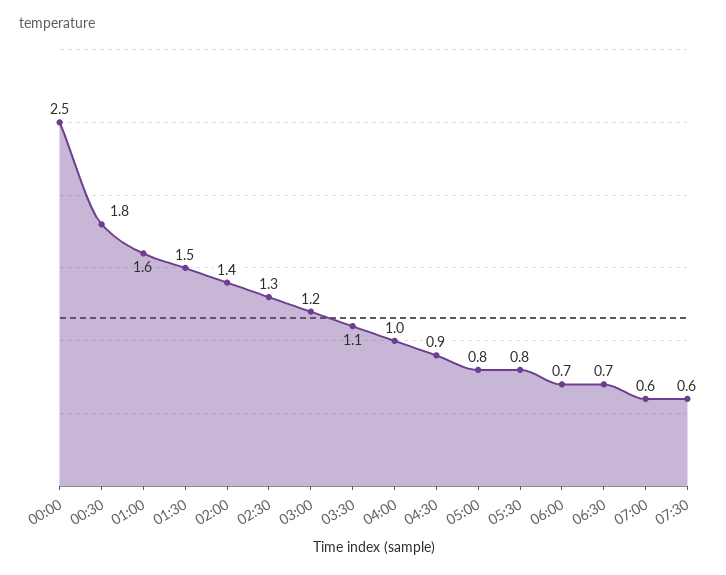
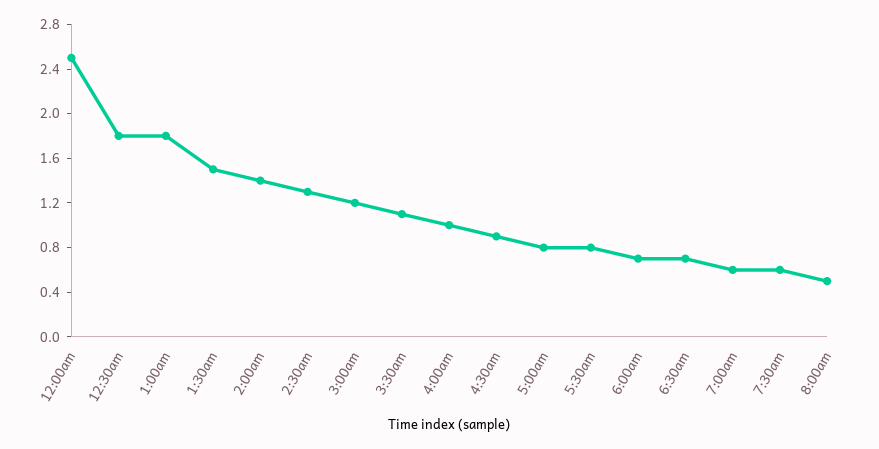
01:00: 1.6 -> 1.8
8:00am: none -> 0.5

